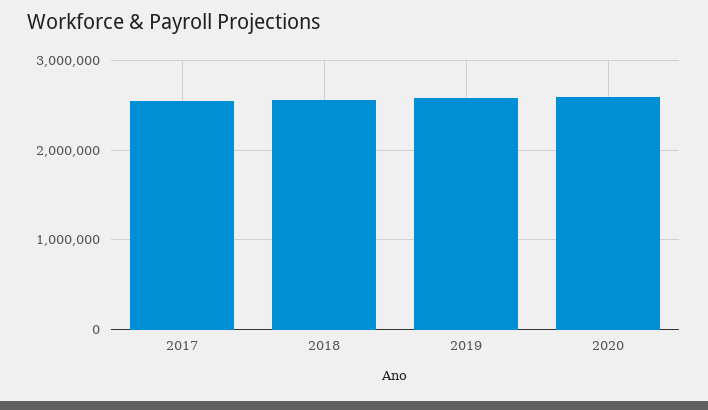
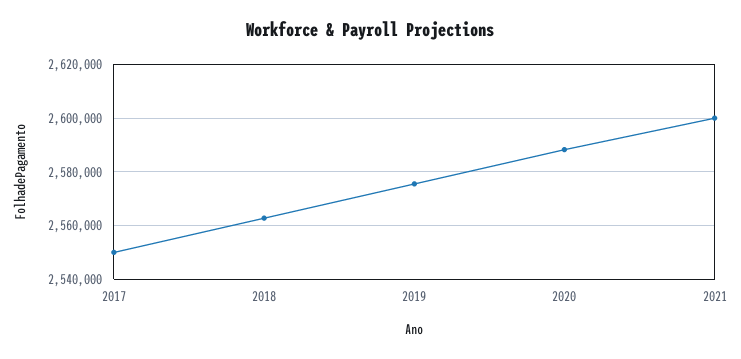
2021: none -> 2600000

